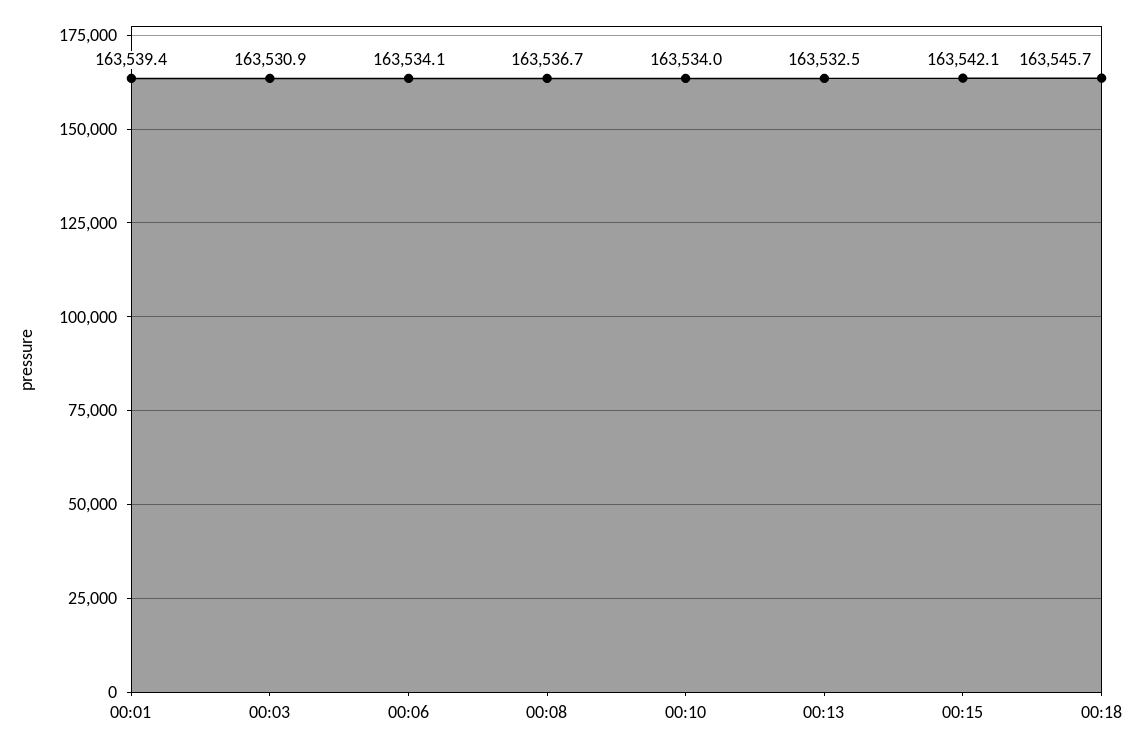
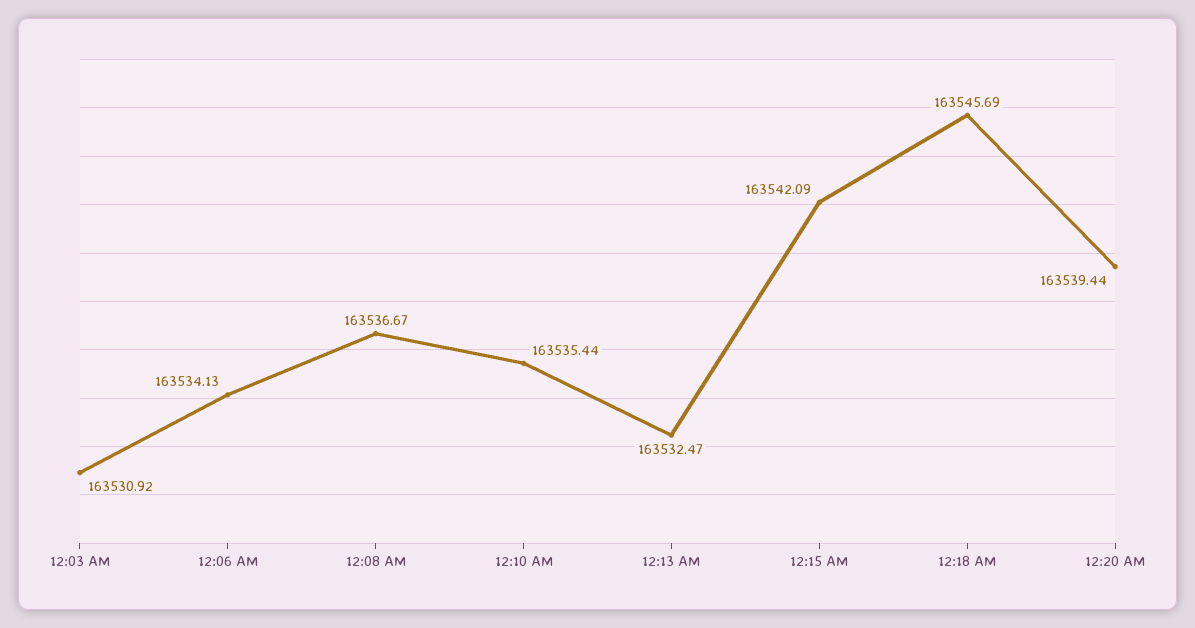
00:01: 163539.4 -> none
00:10: 163534 -> 163535.44
12:20 AM: none -> 163539.44

